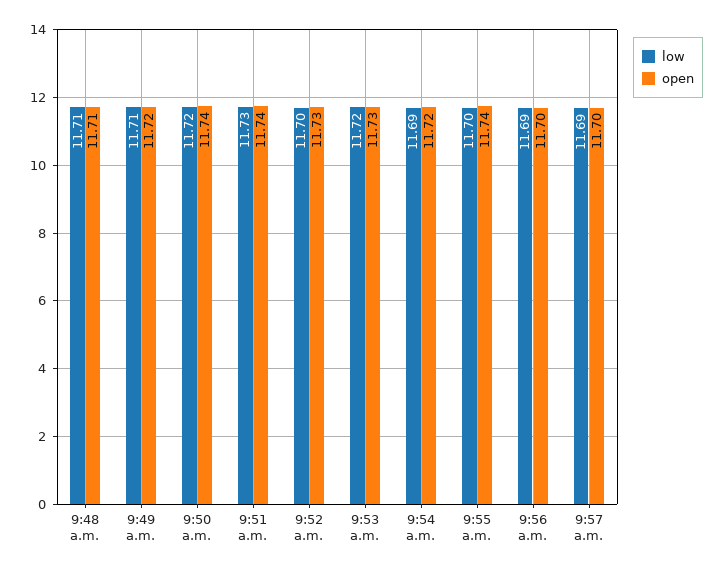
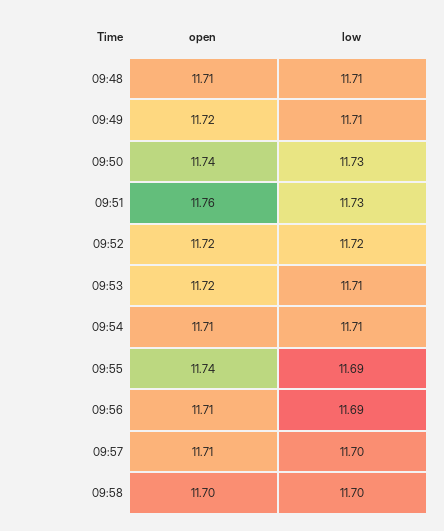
low, 9:50 a.m.: 11.72 -> 11.73
open, 9:51 a.m.: 11.74 -> 11.76
low, 9:52 a.m.: 11.7 -> 11.72
open, 9:52 a.m.: 11.73 -> 11.72
low, 9:53 a.m.: 11.72 -> 11.71
open, 9:53 a.m.: 11.73 -> 11.72
low, 9:54 a.m.: 11.69 -> 11.71
open, 9:54 a.m.: 11.72 -> 11.71
low, 9:55 a.m.: 11.7 -> 11.69
open, 9:56 a.m.: 11.7 -> 11.71
low, 9:57 a.m.: 11.69 -> 11.7
open, 9:57 a.m.: 11.7 -> 11.71
open, 09:58: none -> 11.7
low, 09:58: none -> 11.7

